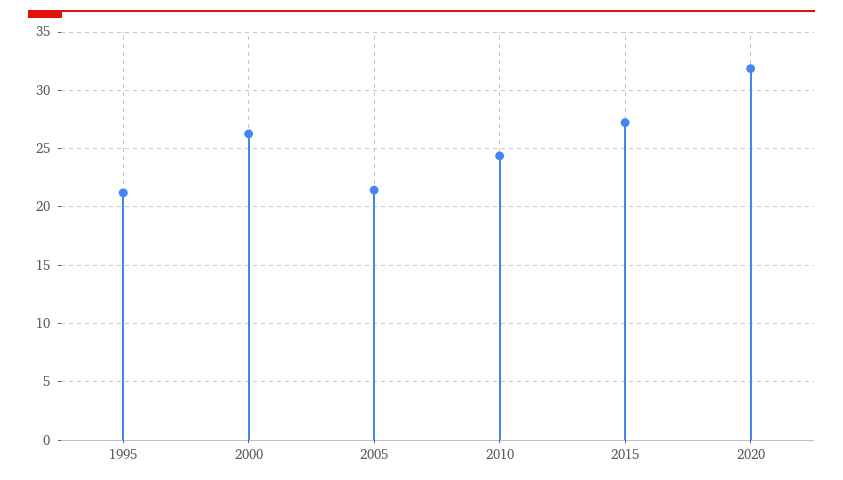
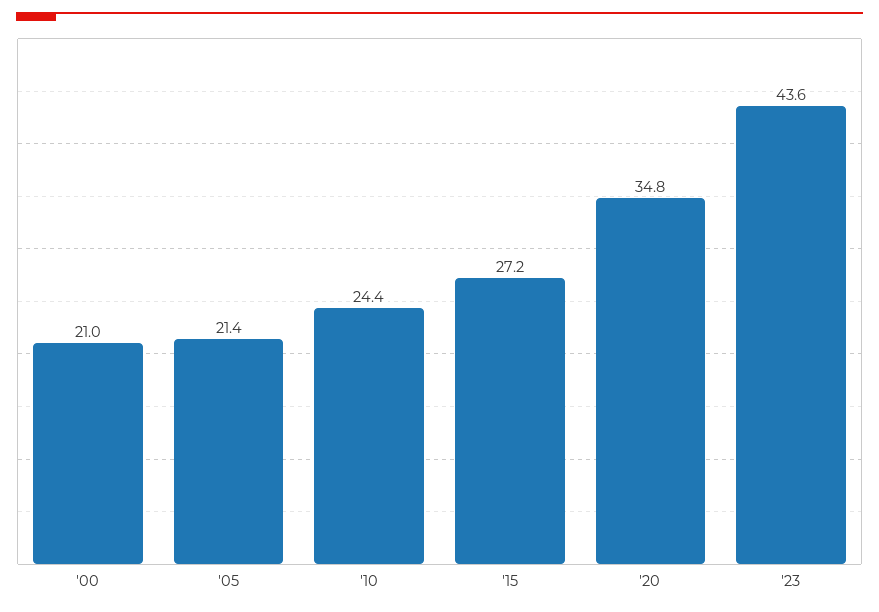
1995: 21 -> none
2000: 26 -> 21
2020: 32 -> 34.8
'23: none -> 43.6

